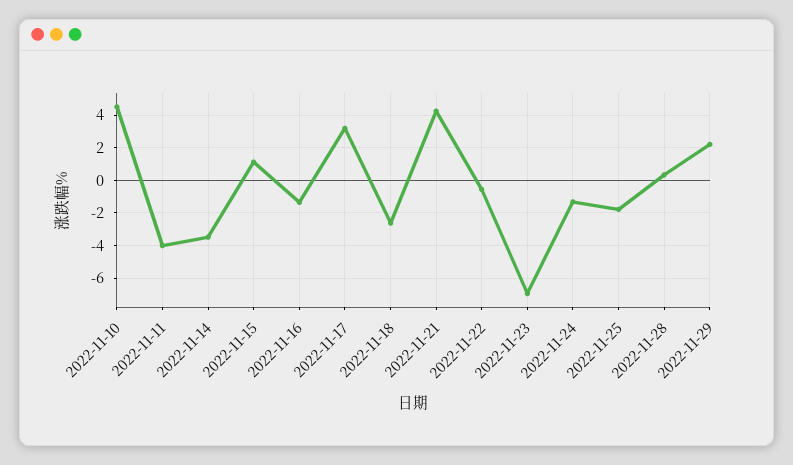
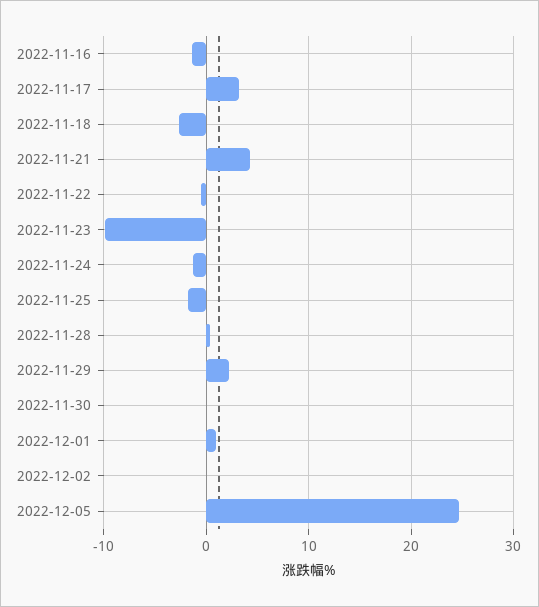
2022-11-10: 4.5 -> none
2022-11-11: -4 -> none
2022-11-14: -3.5 -> none
2022-11-15: 1 -> none
2022-11-23: -7 -> -10
2022-11-30: none -> 0
2022-12-01: none -> 1
2022-12-02: none -> 0
2022-12-05: none -> 25

